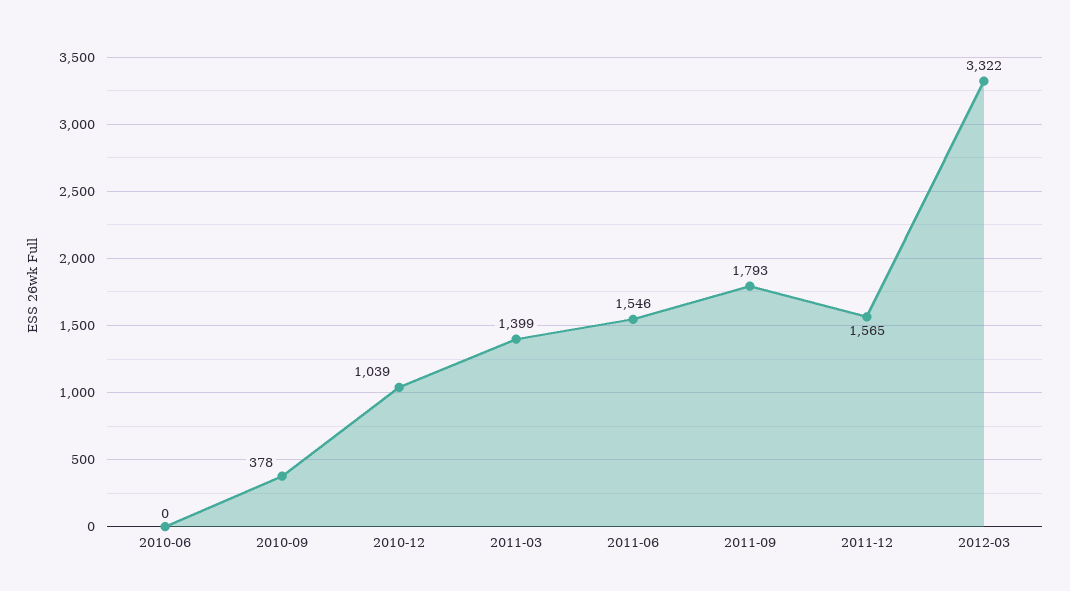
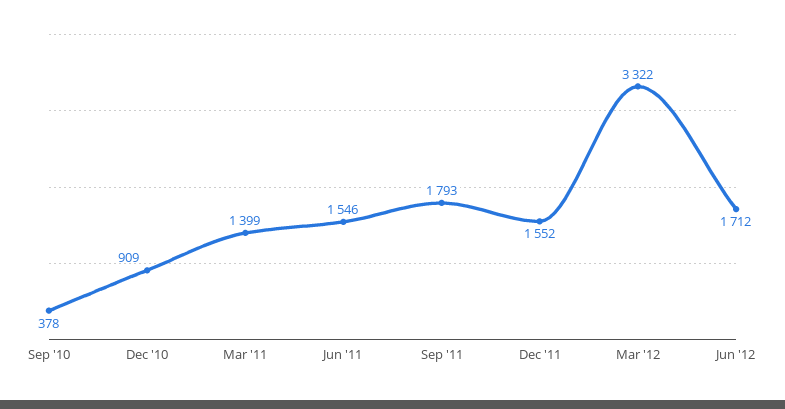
2010-06: 0 -> none
2010-12: 1039 -> 909
2011-12: 1565 -> 1552
Jun '12: none -> 1712

